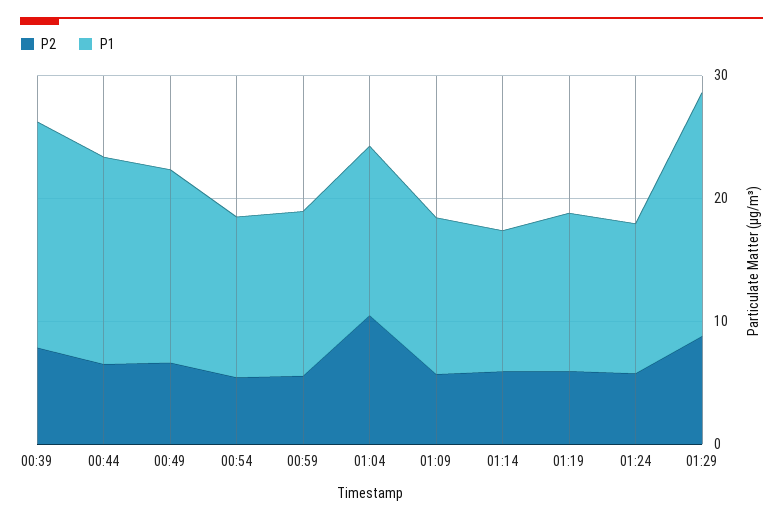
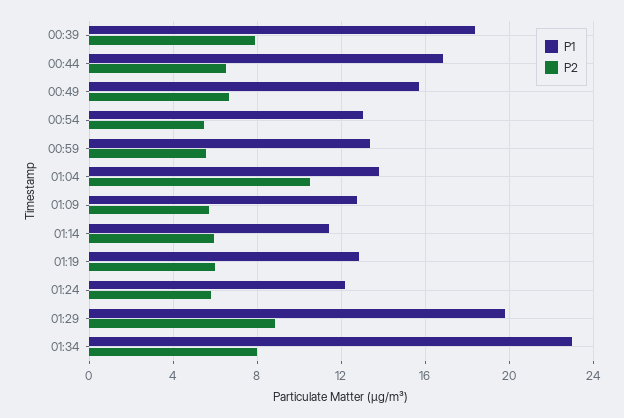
P1, 01:34: none -> 23
P2, 01:34: none -> 8

